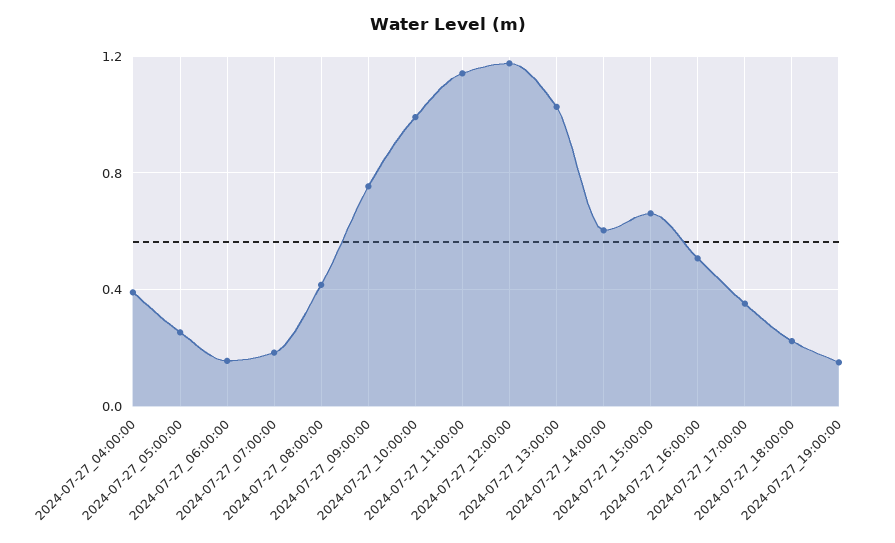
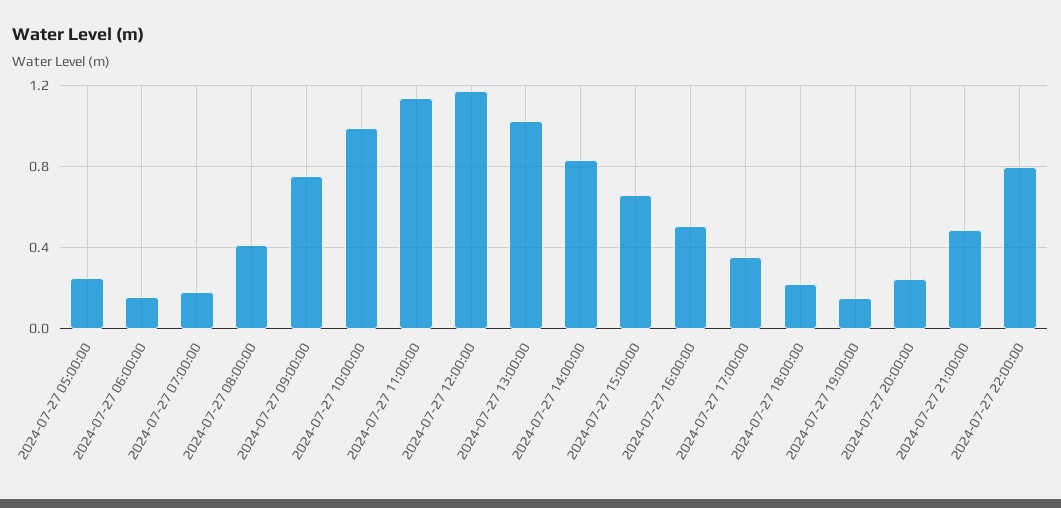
2024-07-27_04:00:00: 0.4 -> none
2024-07-27_14:00:00: 0.6 -> 0.85
2024-07-27 20:00:00: none -> 0.25
2024-07-27 21:00:00: none -> 0.5
2024-07-27 22:00:00: none -> 0.8

